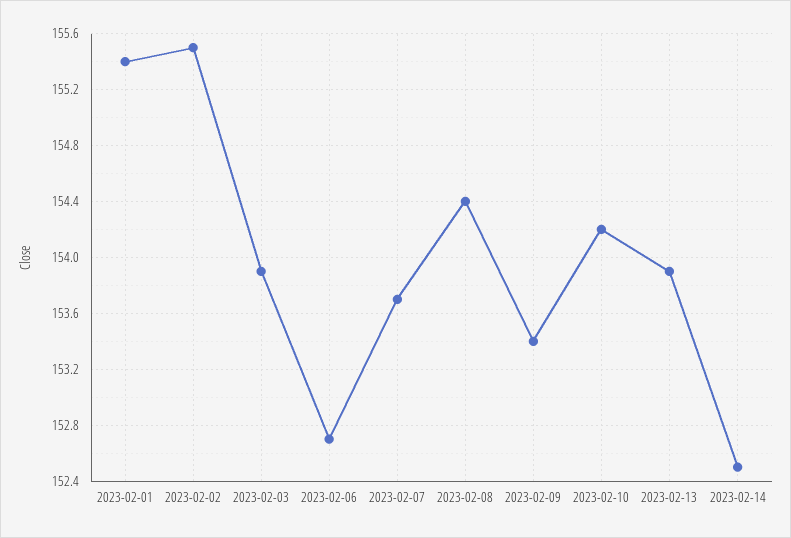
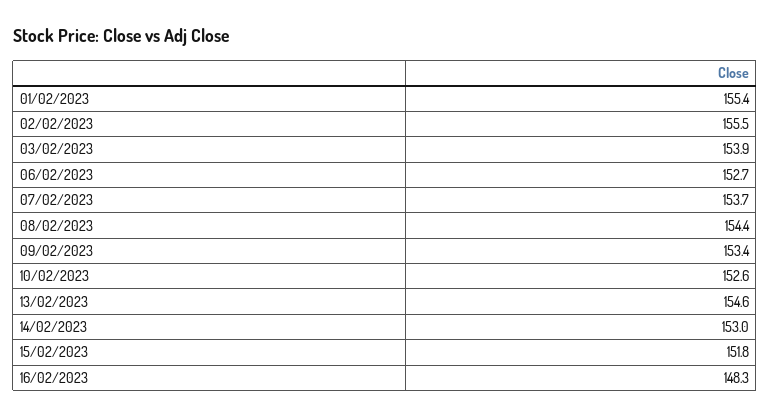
2023-02-10: 154.2 -> 152.6
2023-02-13: 153.9 -> 154.6
2023-02-14: 152.5 -> 153
15/02/2023: none -> 151.8
16/02/2023: none -> 148.3

